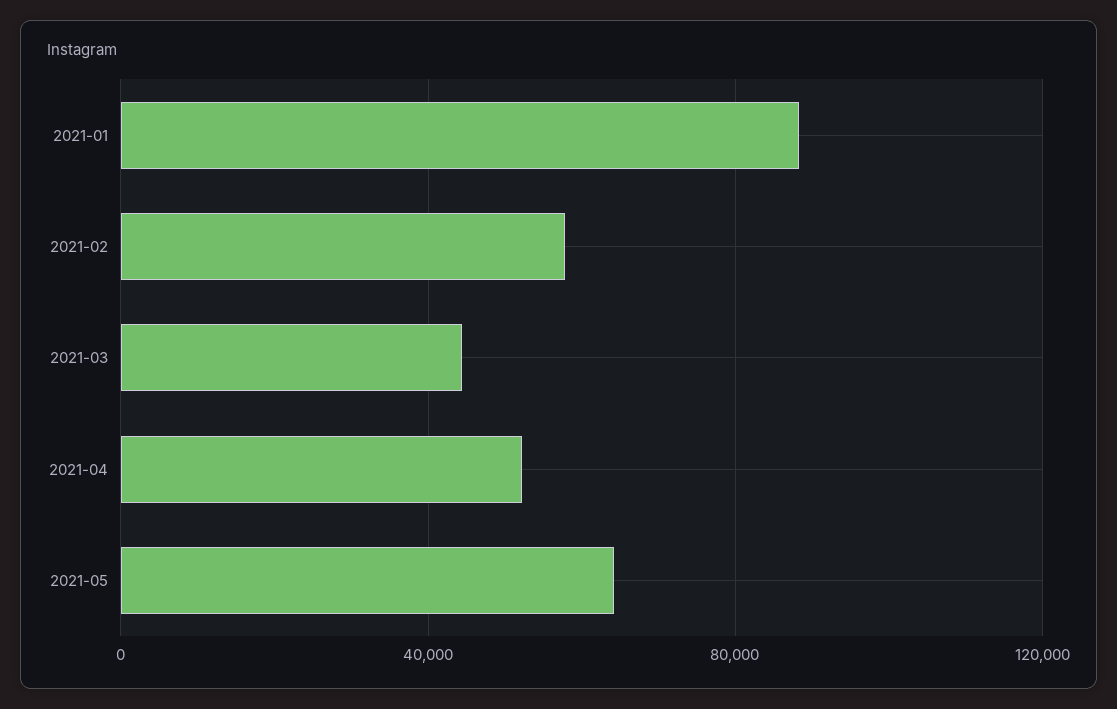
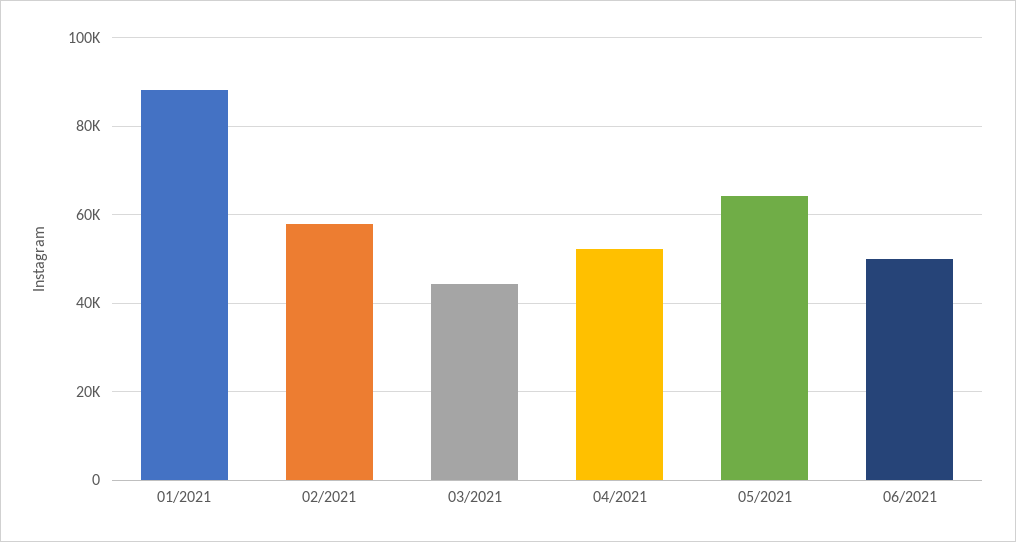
06/2021: none -> 50000

